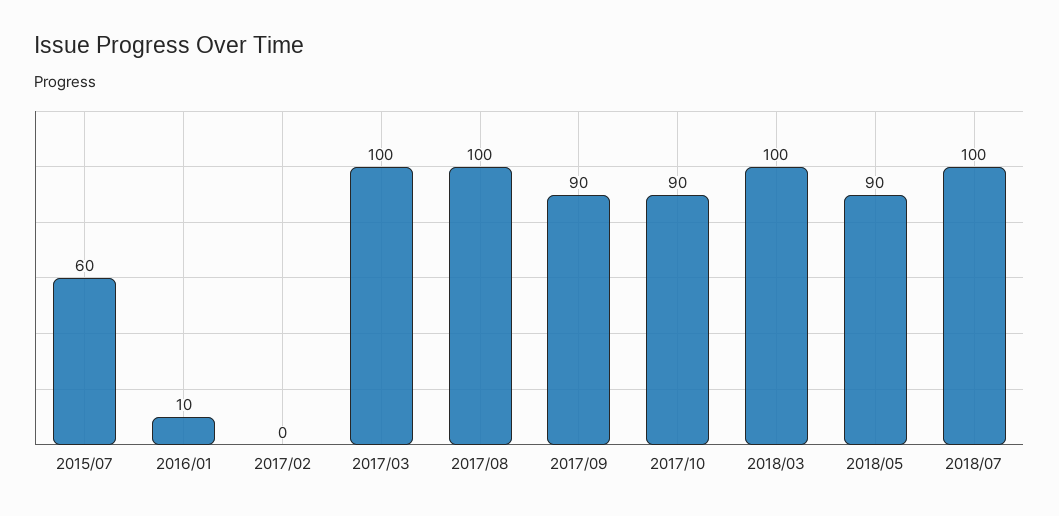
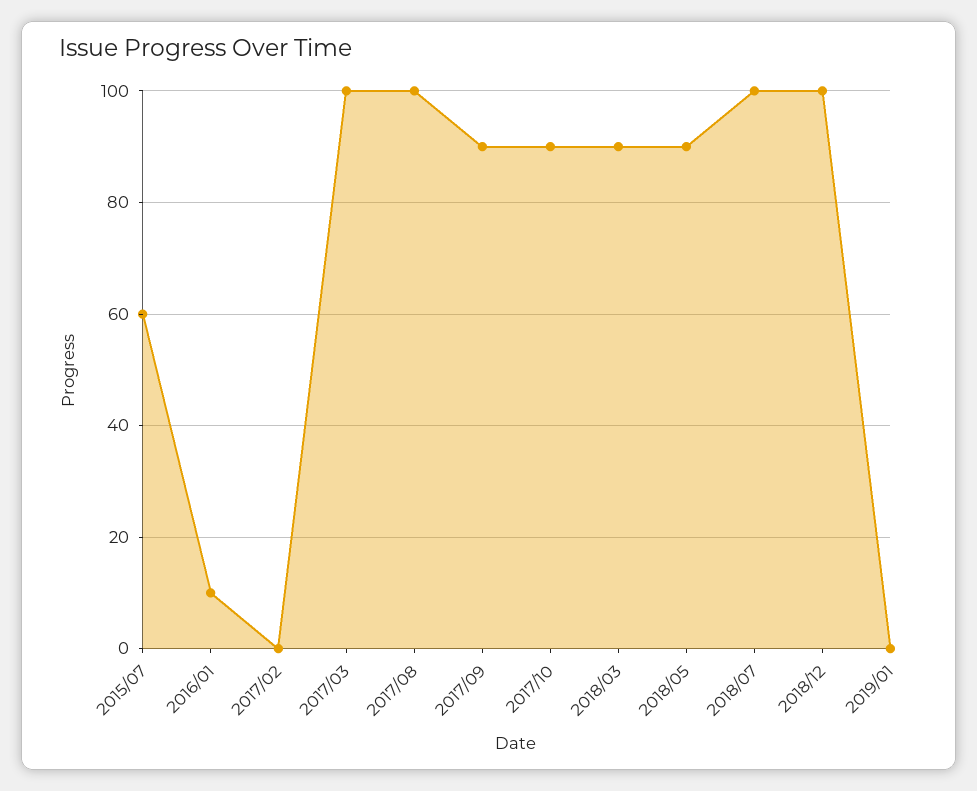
2018/03: 100 -> 90
2018/12: none -> 100
2019/01: none -> 0

